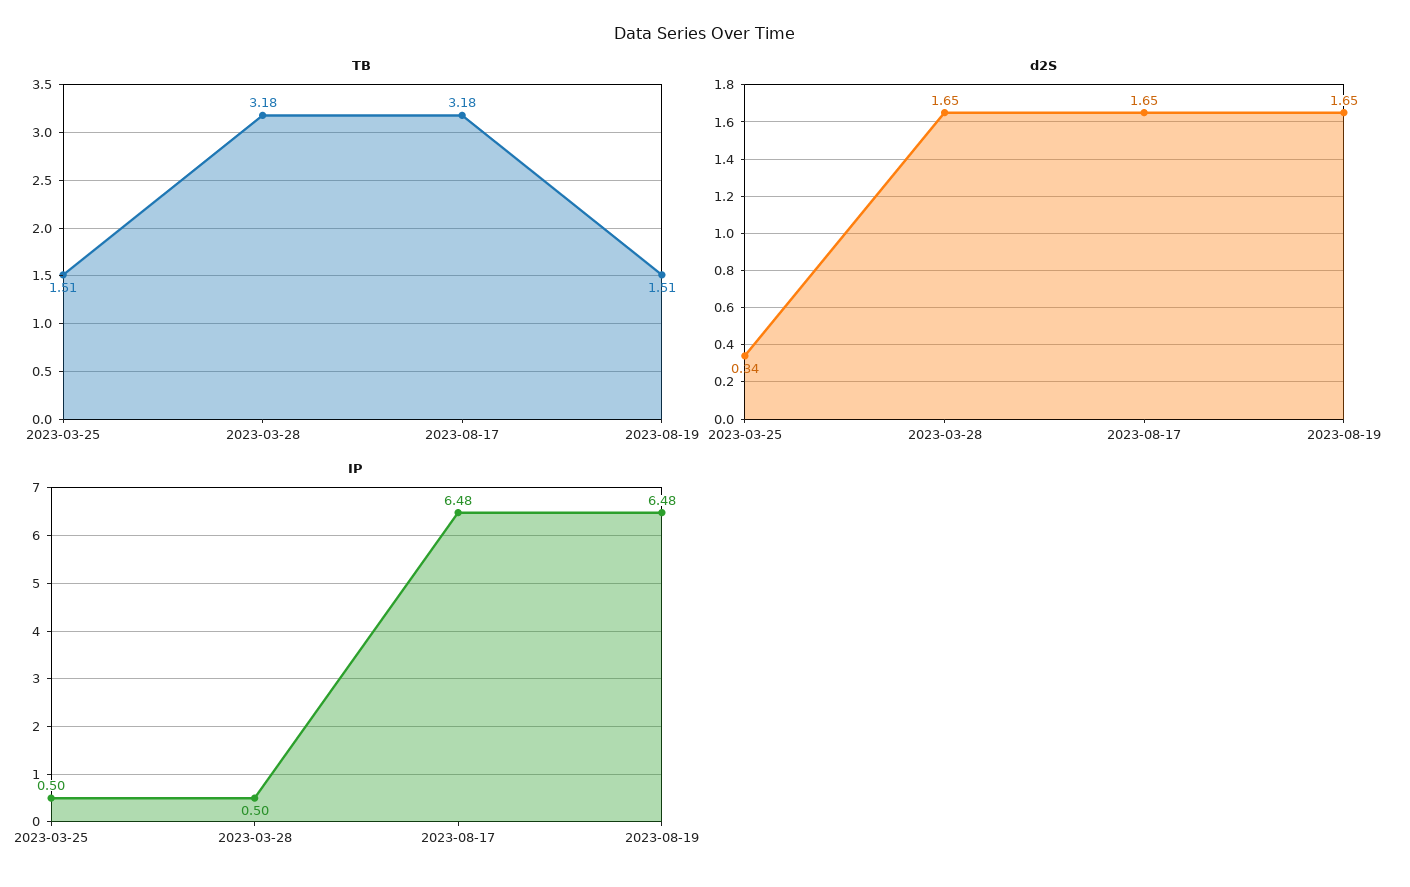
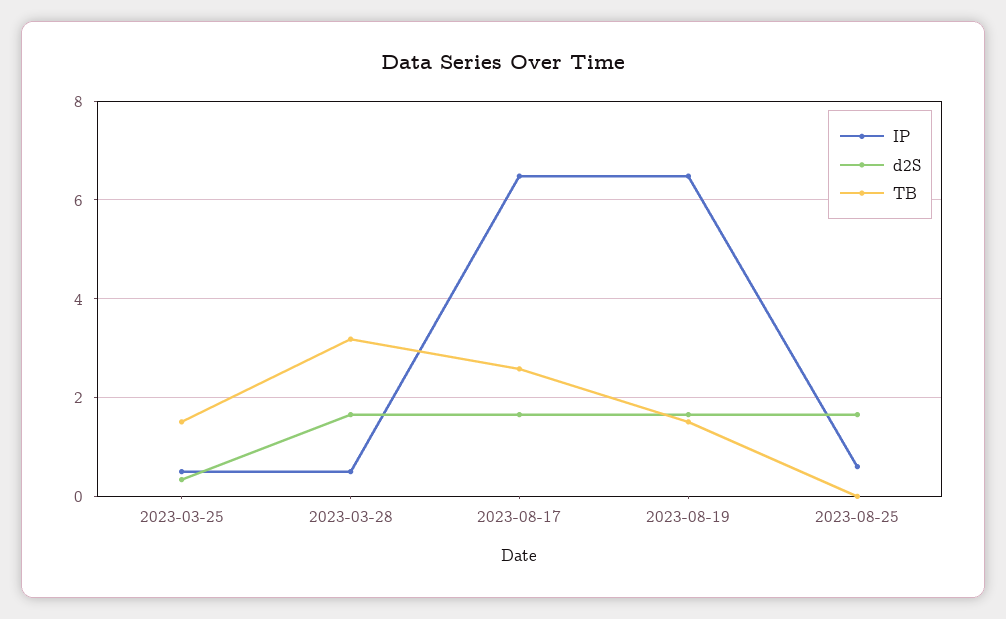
TB, 2023-08-17: 3.18 -> 2.6
IP, 2023-08-25: none -> 0.6
d2S, 2023-08-25: none -> 1.6
TB, 2023-08-25: none -> 0

